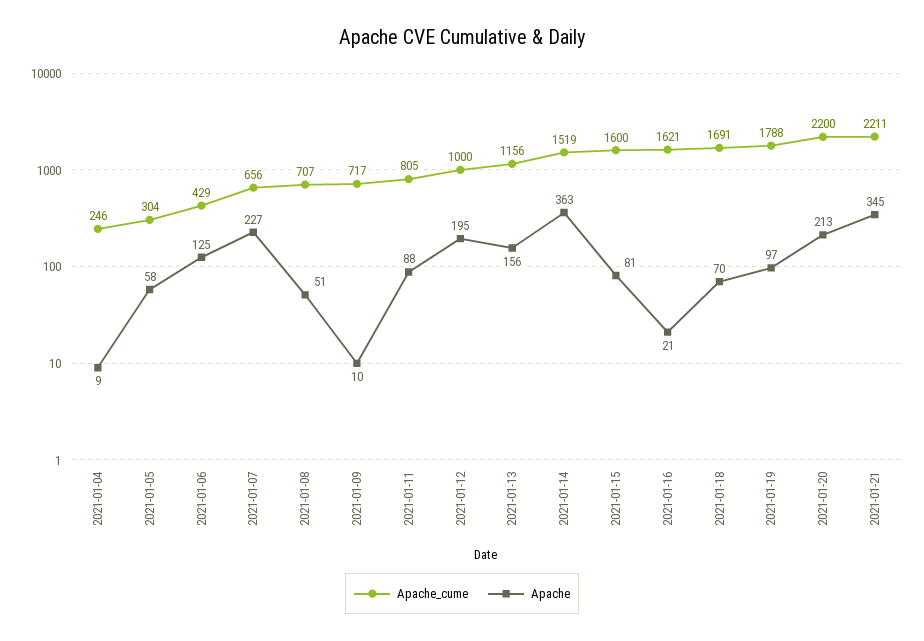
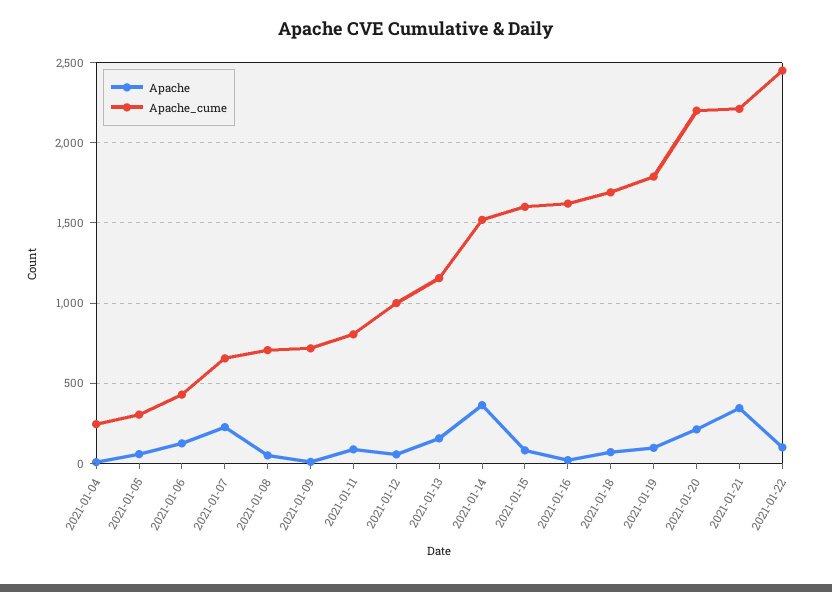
Apache, 2021-01-12: 195 -> 50
Apache, 2021-01-22: none -> 100
Apache_cume, 2021-01-22: none -> 2450

